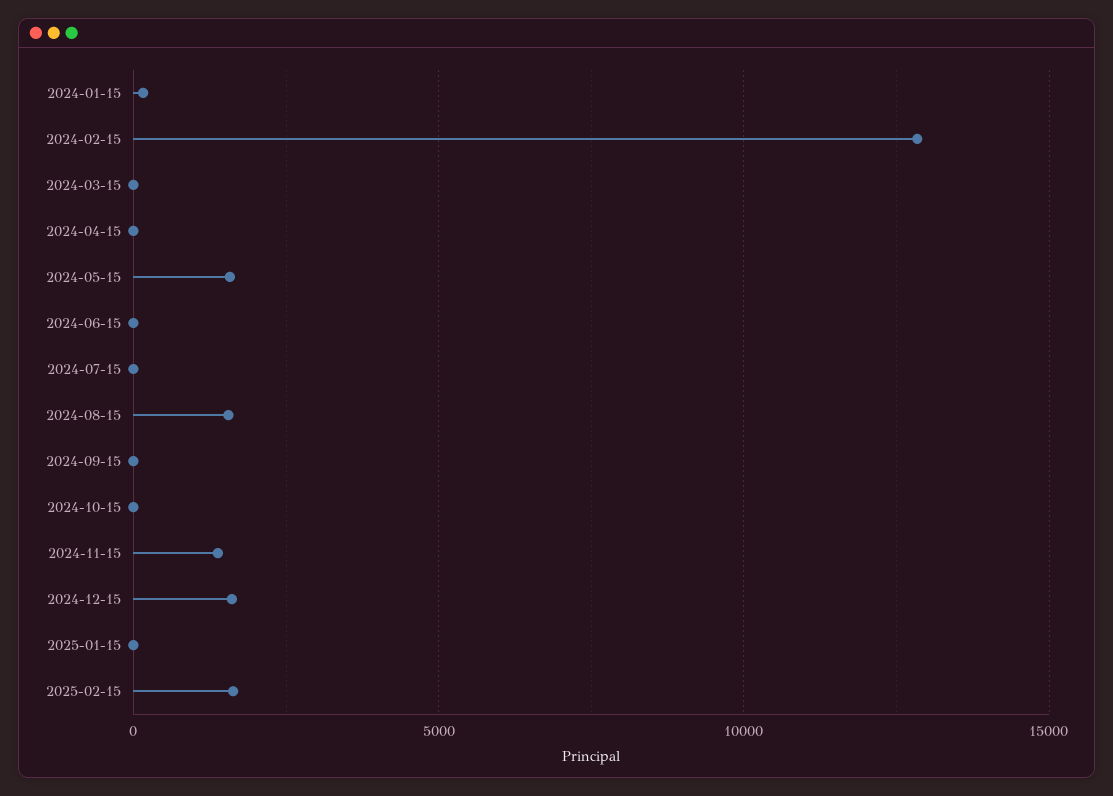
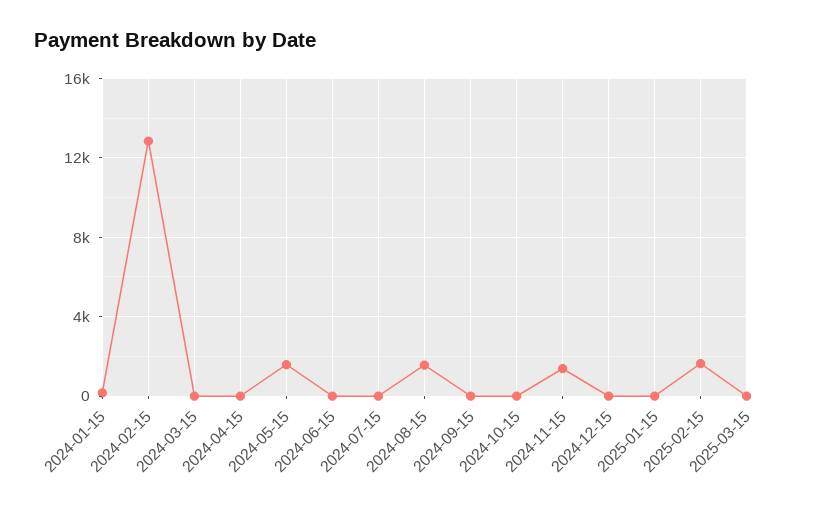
2024-12-15: 1500 -> 0
2025-03-15: none -> 0

